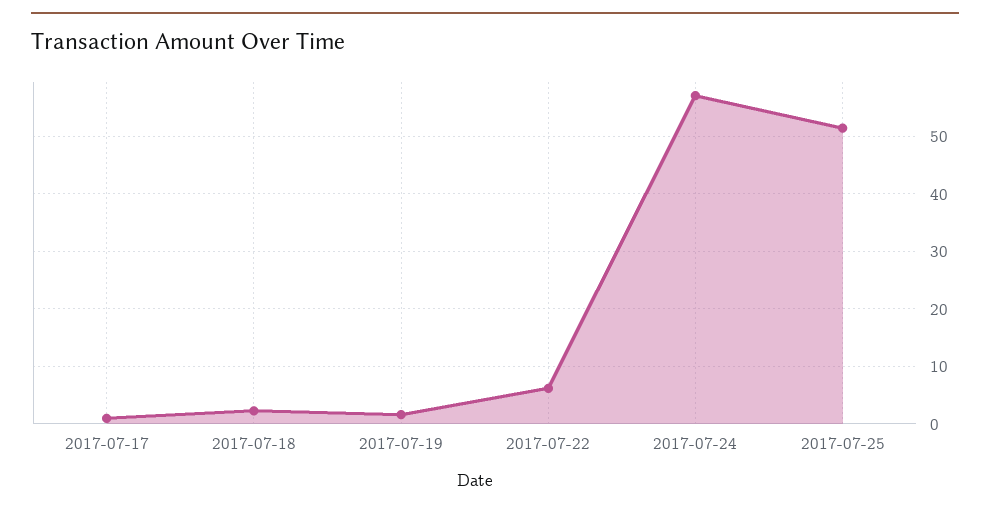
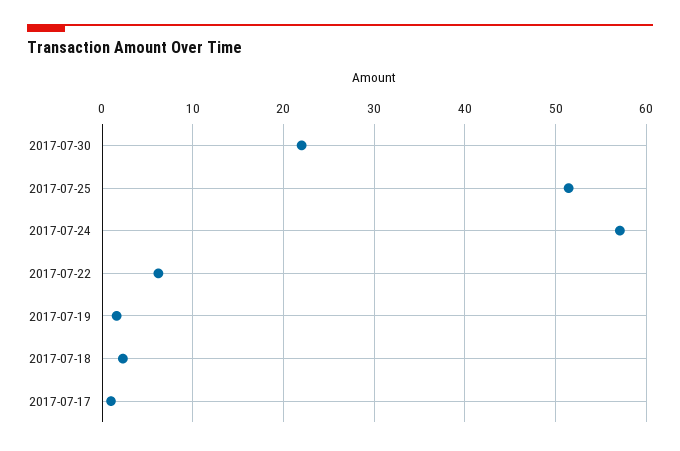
2017-07-30: none -> 22

